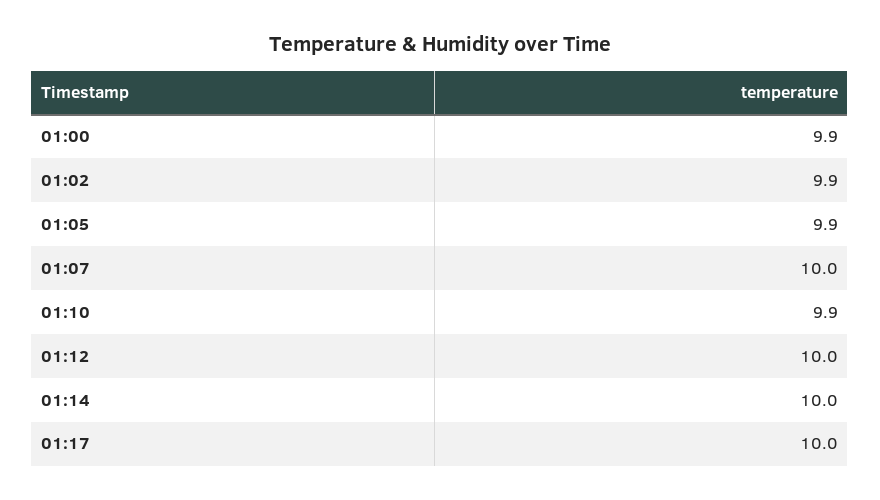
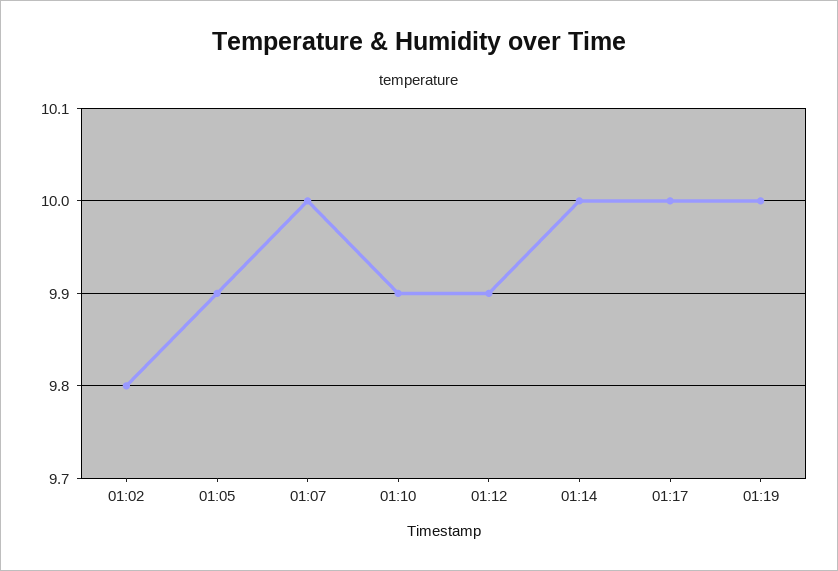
01:00: 9.9 -> none
01:02: 9.9 -> 9.8
01:12: 10 -> 9.9
01:19: none -> 10

